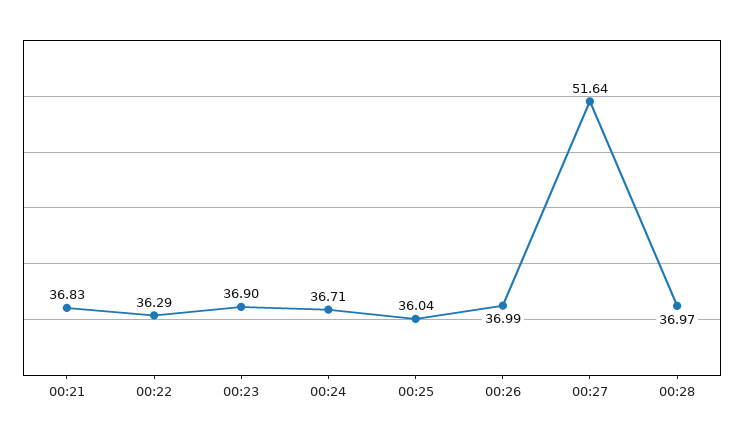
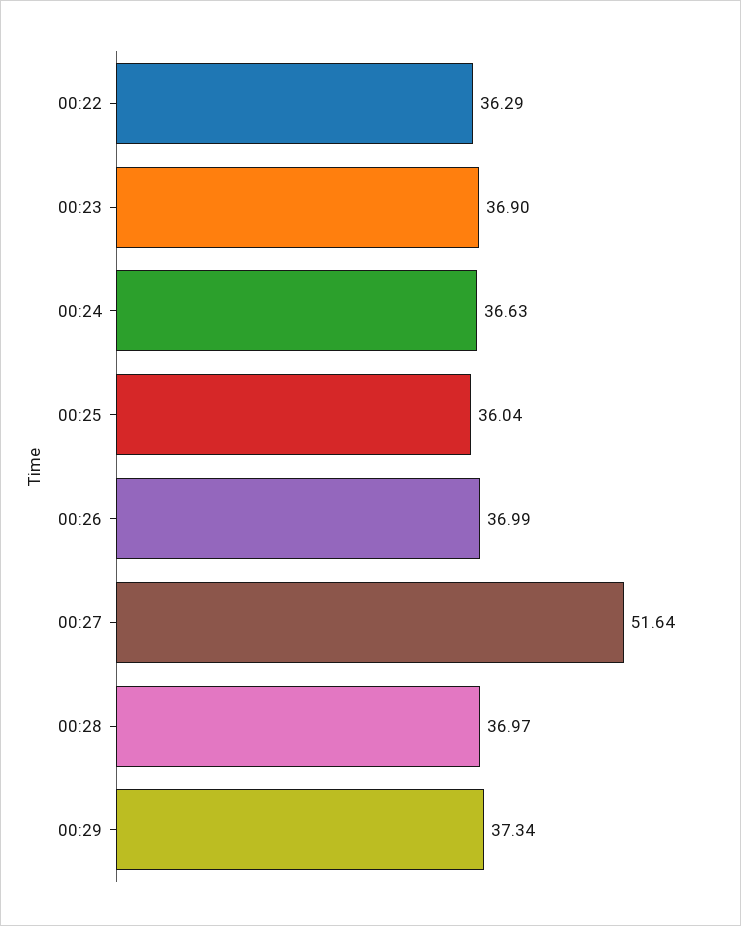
00:21: 36.83 -> none
00:24: 36.71 -> 36.63
00:29: none -> 37.34

